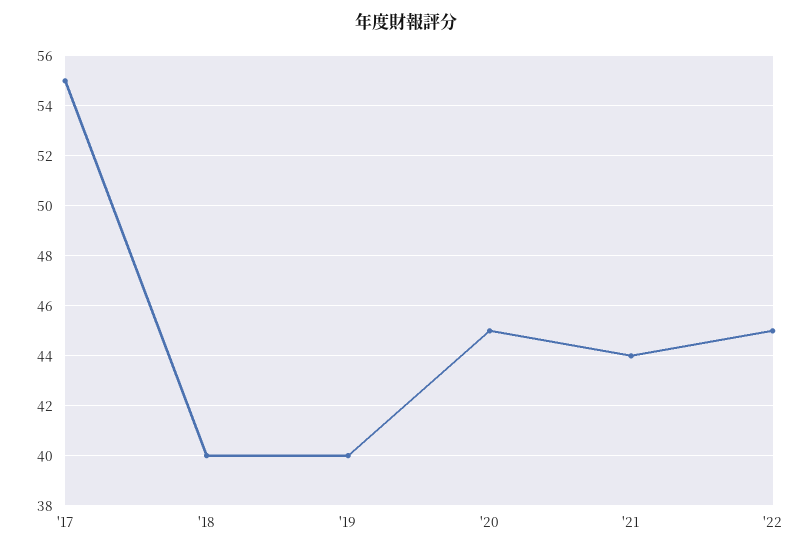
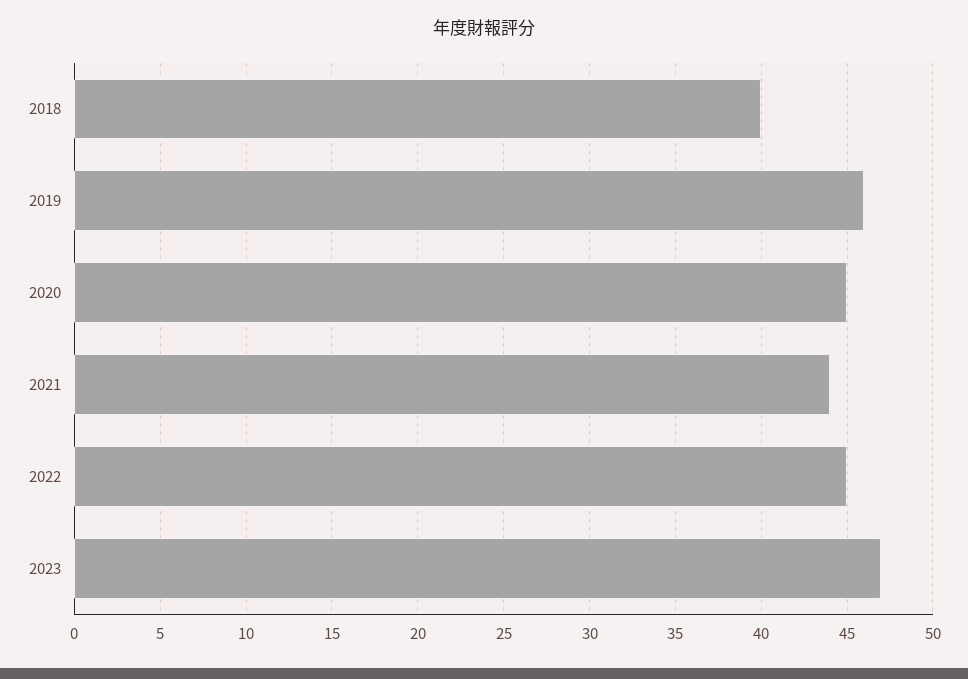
'17: 55 -> none
'19: 40 -> 46
2023: none -> 47

